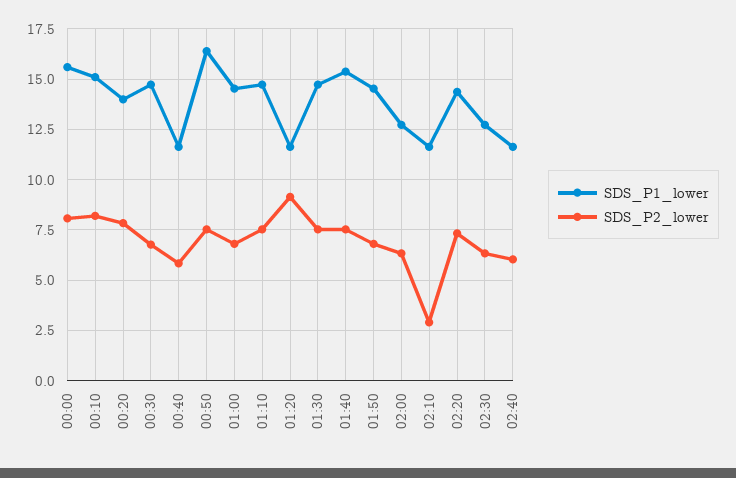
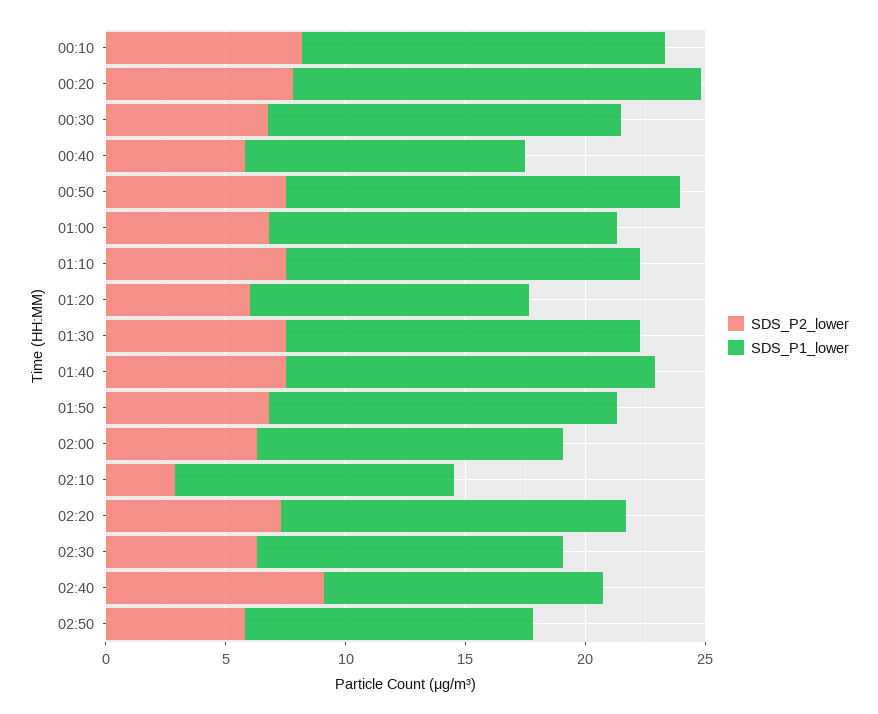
SDS_P1_lower, 00:00: 15.5 -> none
SDS_P2_lower, 00:00: 8 -> none
SDS_P1_lower, 00:20: 14 -> 17
SDS_P2_lower, 01:20: 9 -> 6
SDS_P2_lower, 02:40: 6 -> 9
SDS_P2_lower, 02:50: none -> 6
SDS_P1_lower, 02:50: none -> 12

